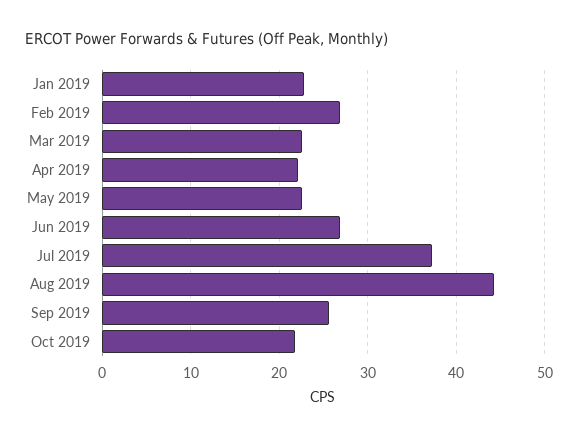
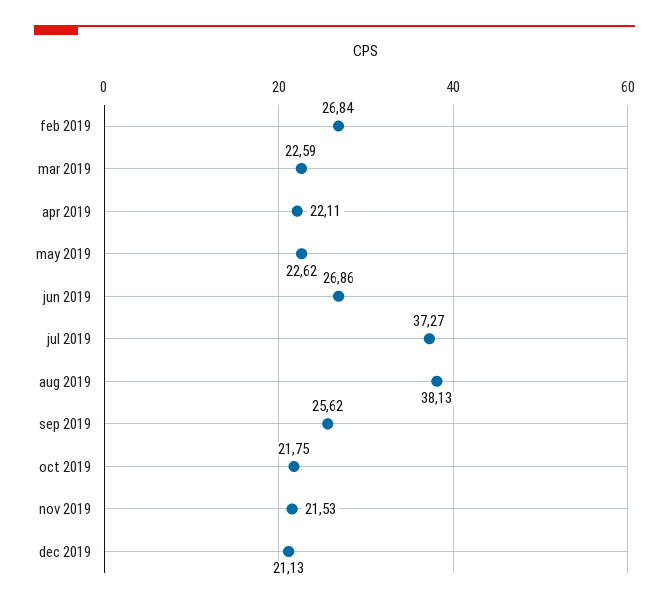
Jan 2019: 23 -> none
Aug 2019: 44 -> 38.13
nov 2019: none -> 21.53
dec 2019: none -> 21.13

